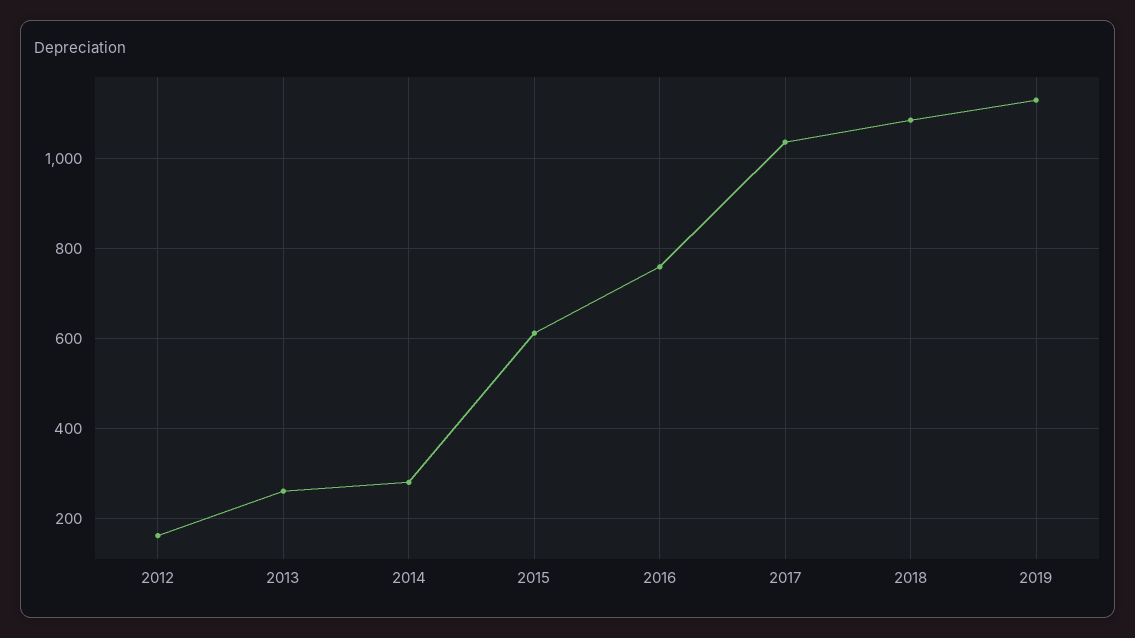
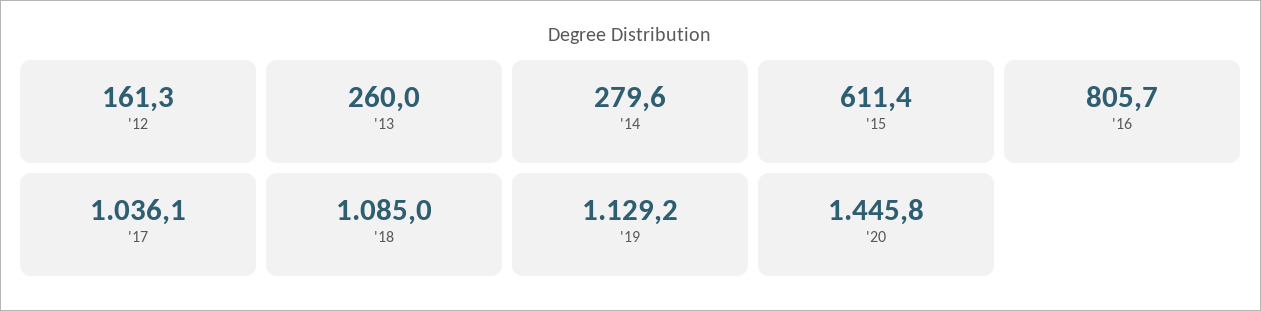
2016: 760 -> 805.7
'20: none -> 1445.8

